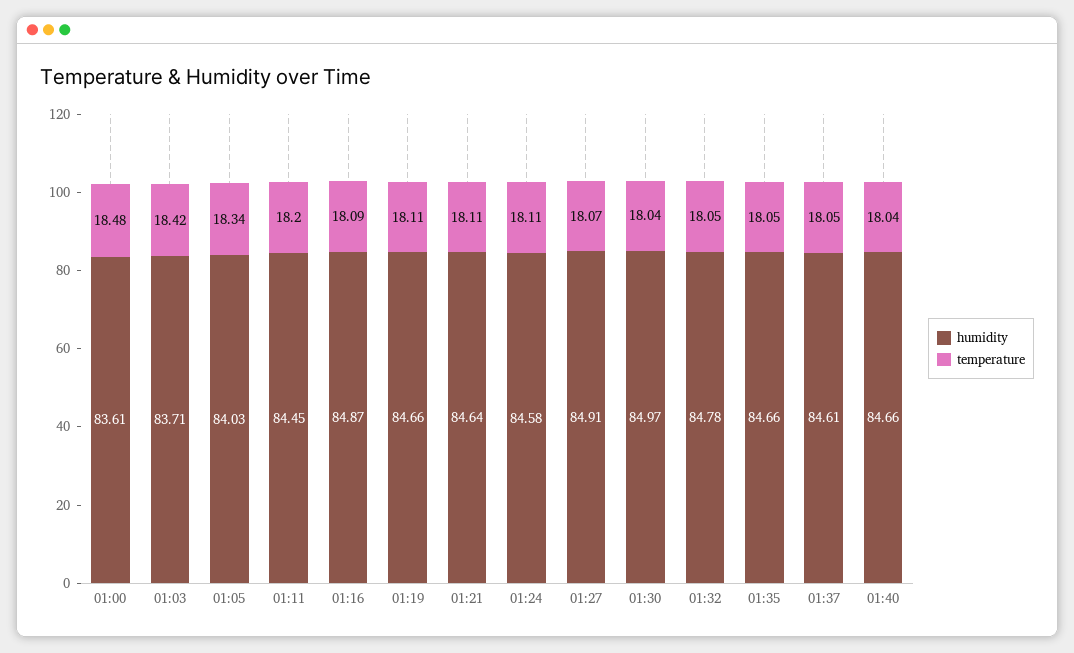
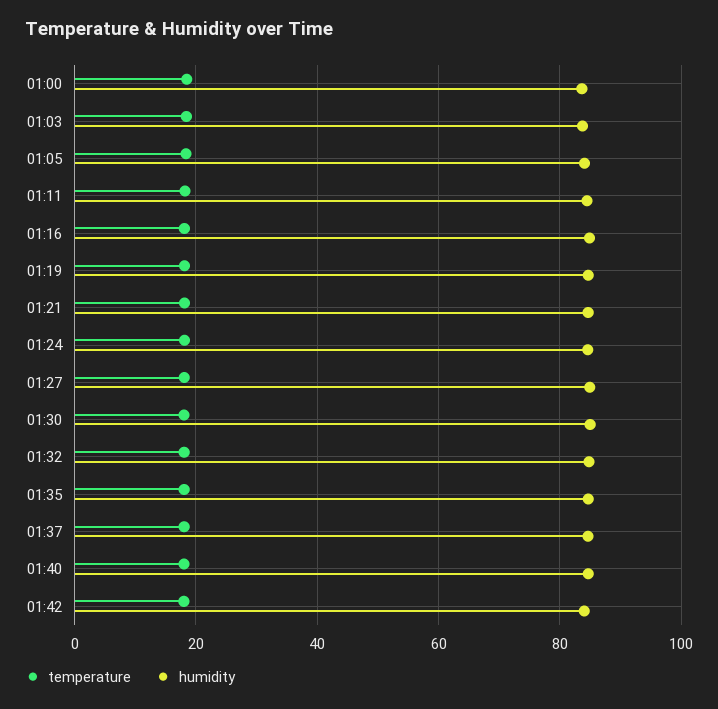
temperature, 01:42: none -> 18
humidity, 01:42: none -> 84

